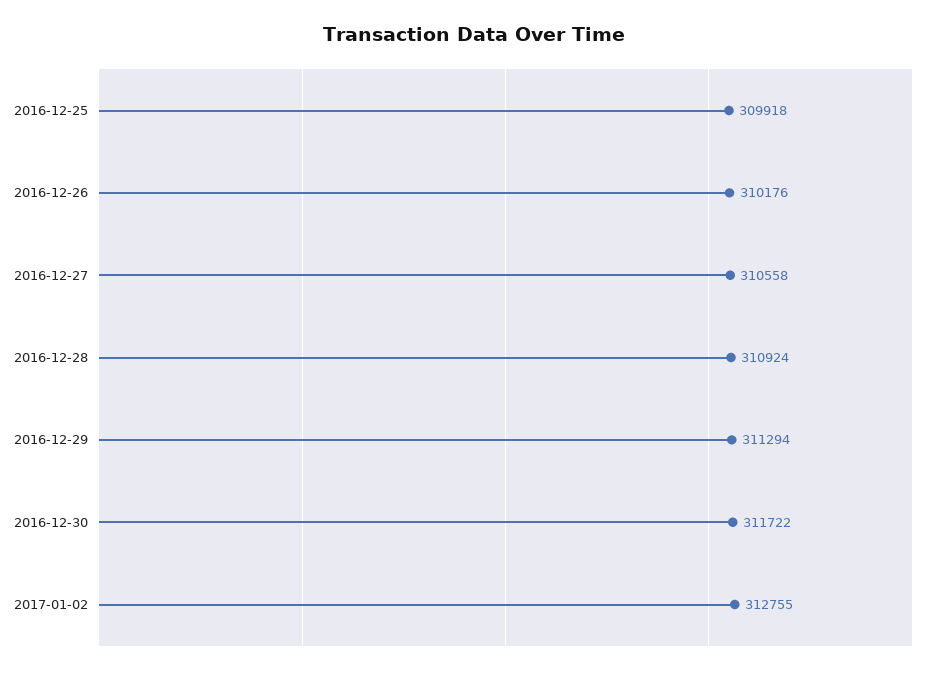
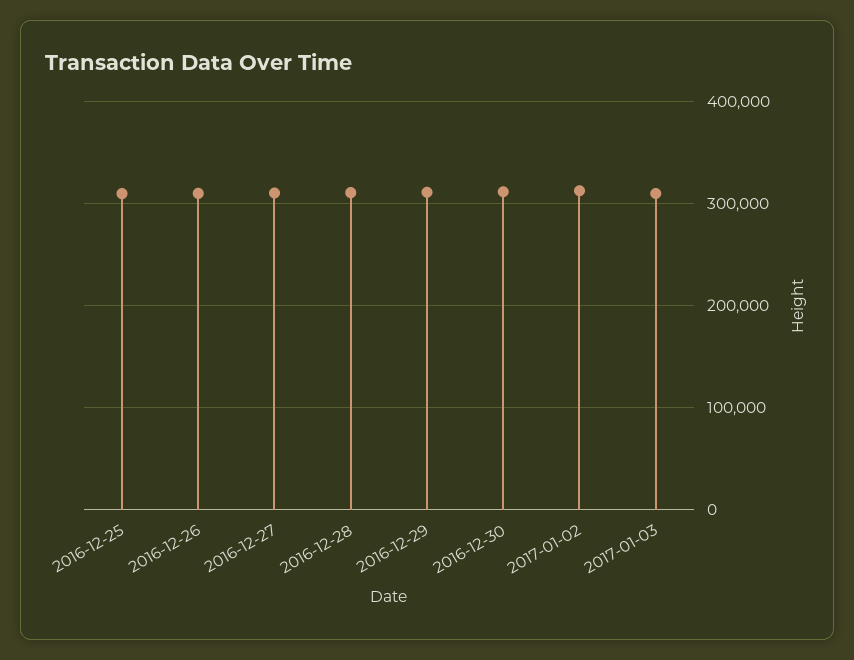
2017-01-03: none -> 310000

